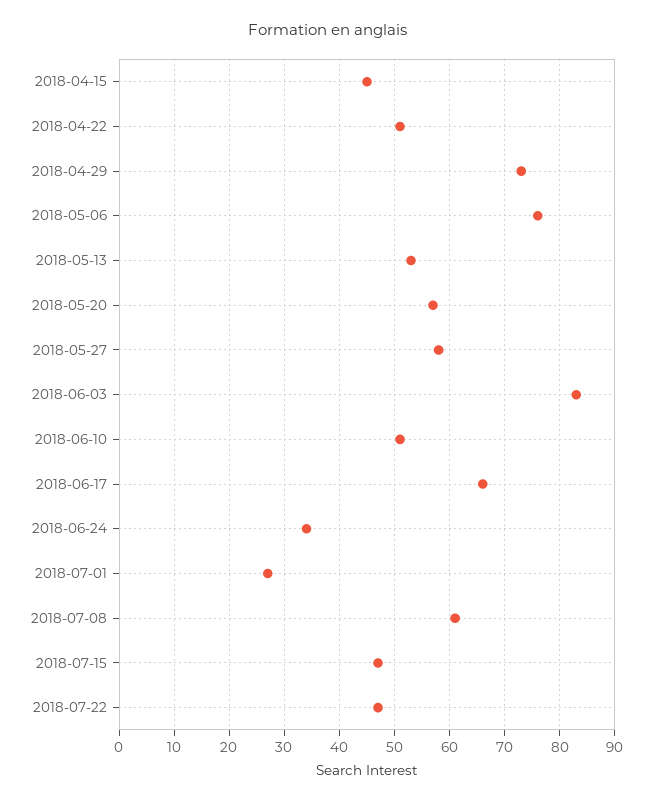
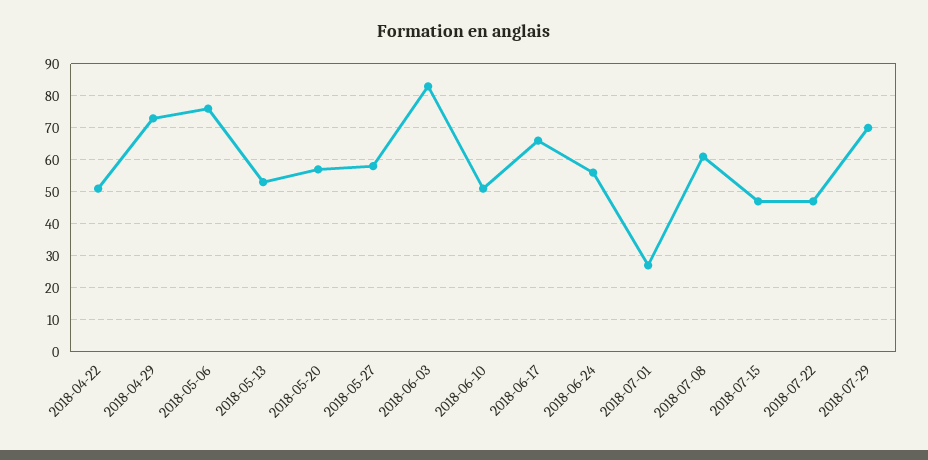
2018-04-15: 45 -> none
2018-06-24: 35 -> 55
2018-07-29: none -> 70

